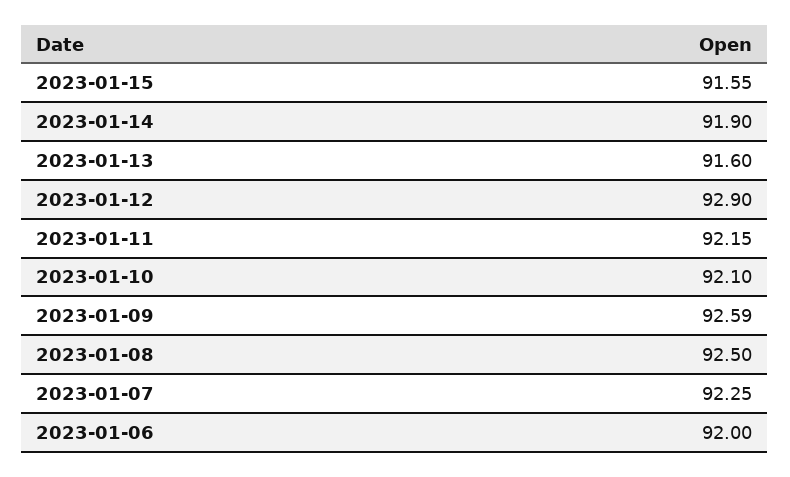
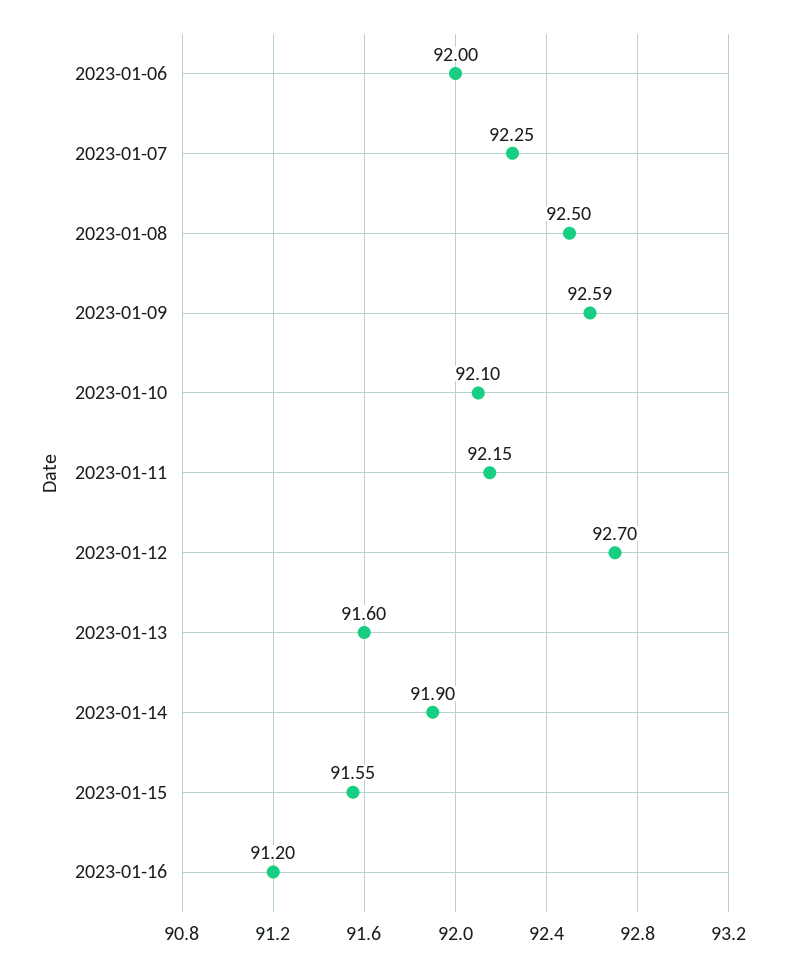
2023-01-12: 92.9 -> 92.7
2023-01-16: none -> 91.2

